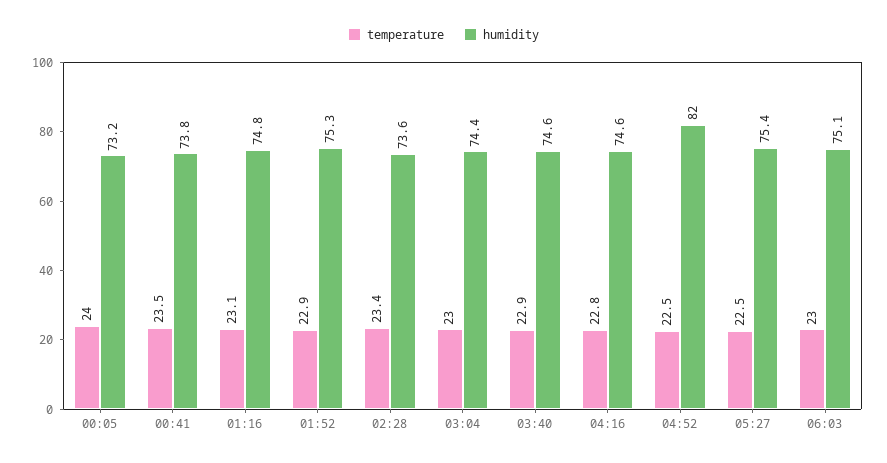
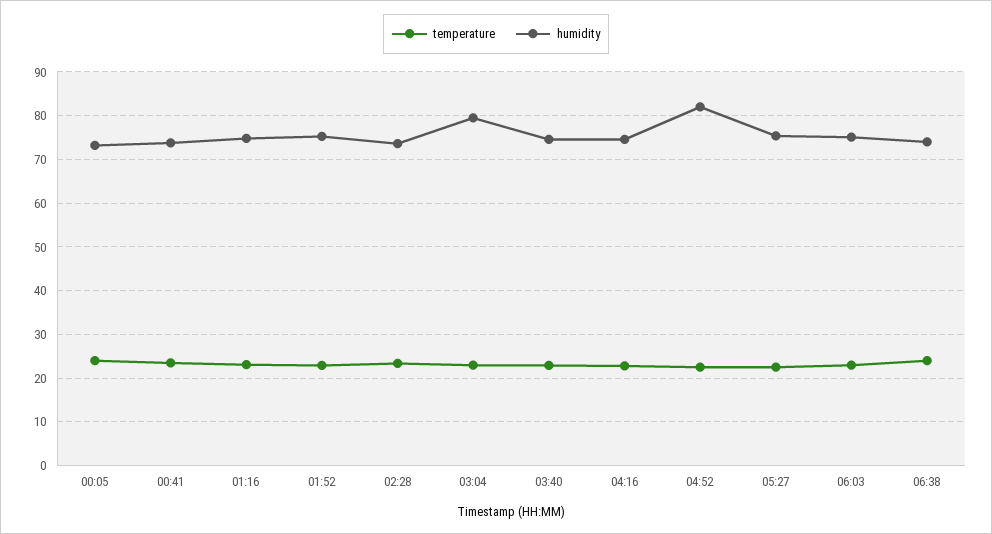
humidity, 03:04: 74.4 -> 80
temperature, 06:38: none -> 24
humidity, 06:38: none -> 74

